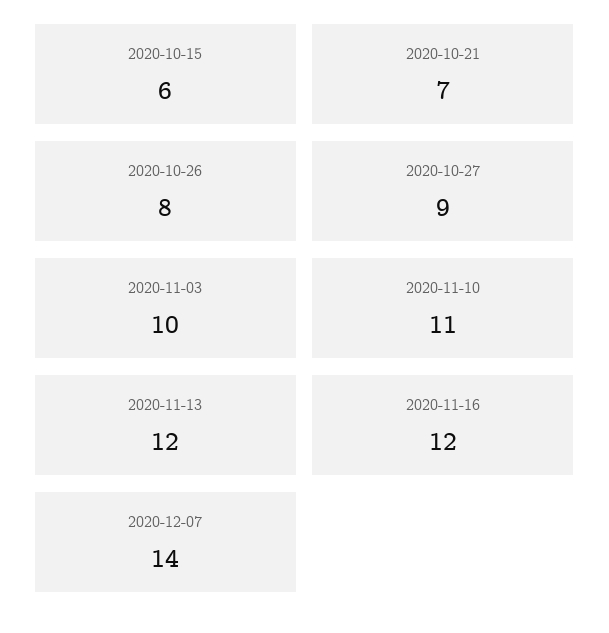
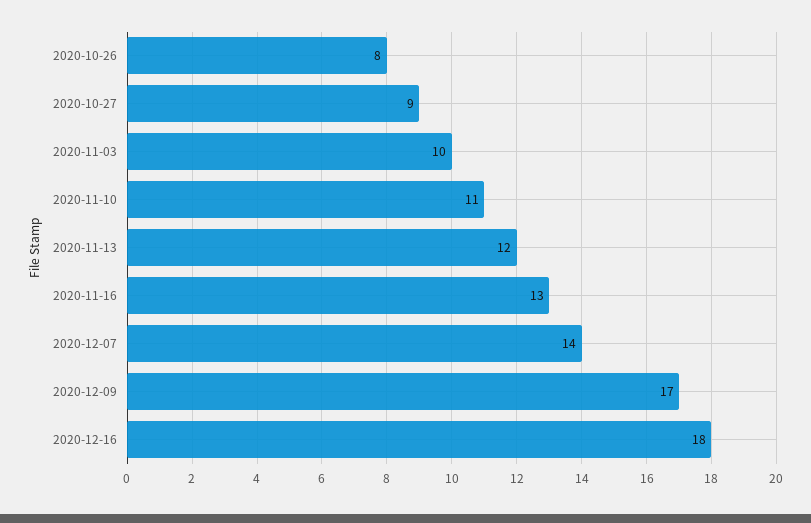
2020-10-15: 6 -> none
2020-10-21: 7 -> none
2020-11-16: 12 -> 13
2020-12-09: none -> 17
2020-12-16: none -> 18

